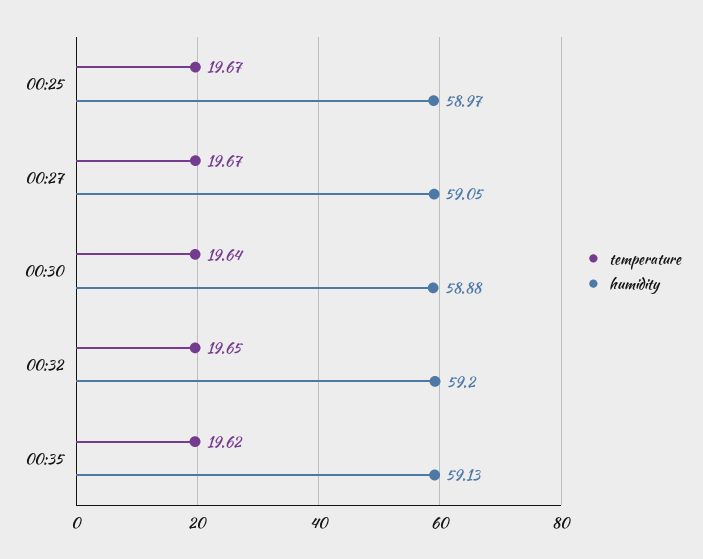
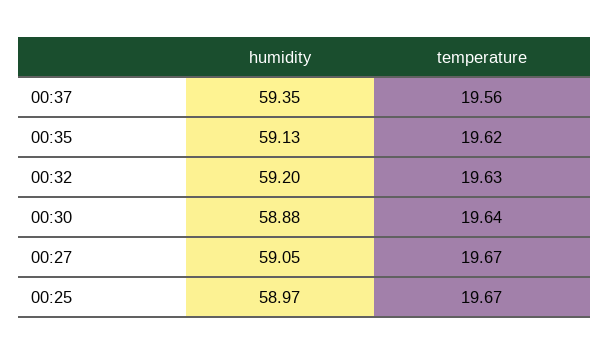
temperature, 00:32: 19.65 -> 19.63
humidity, 00:37: none -> 59.35
temperature, 00:37: none -> 19.56

